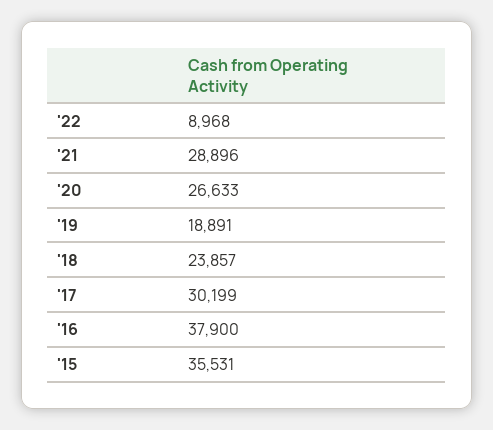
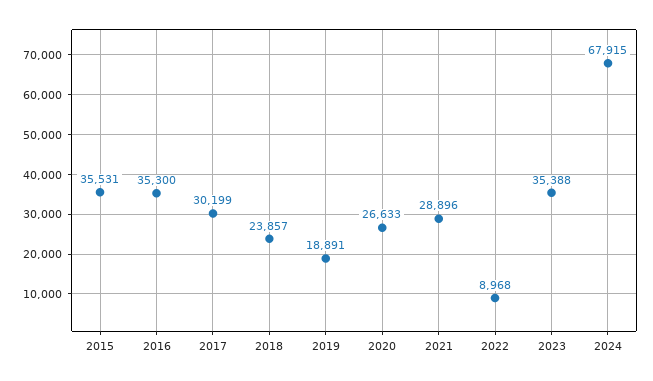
'16: 37900 -> 35300
2023: none -> 35388
2024: none -> 67915

